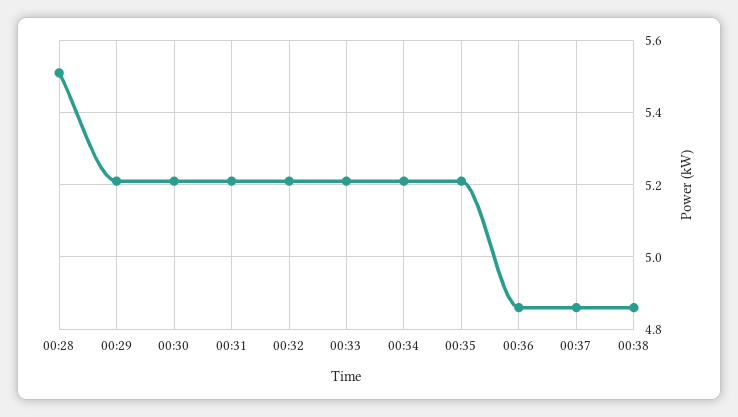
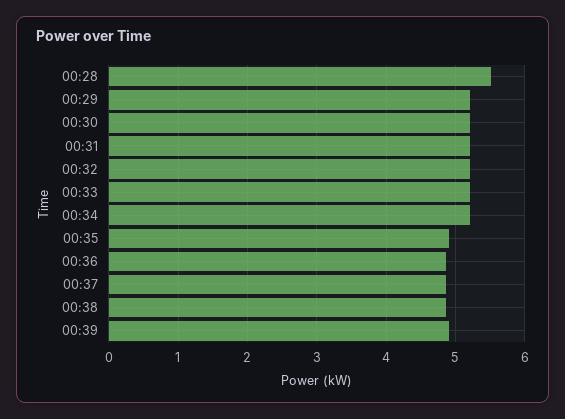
00:35: 5.2 -> 4.9
00:39: none -> 4.9

